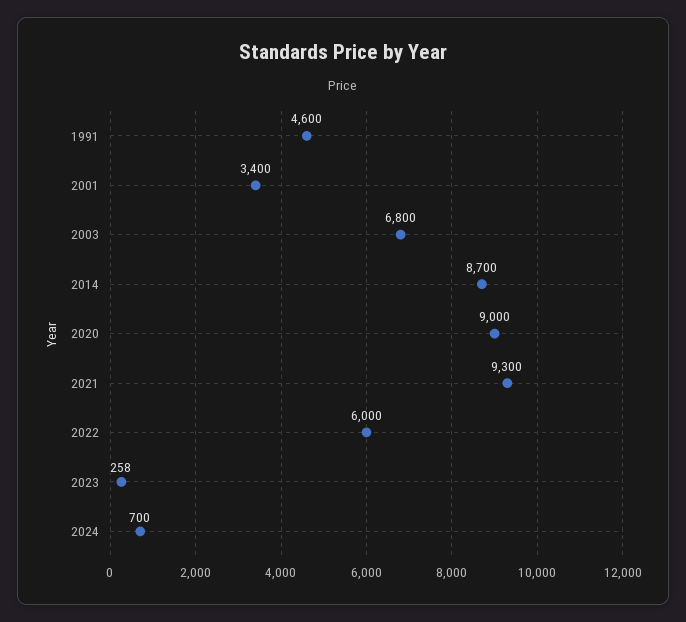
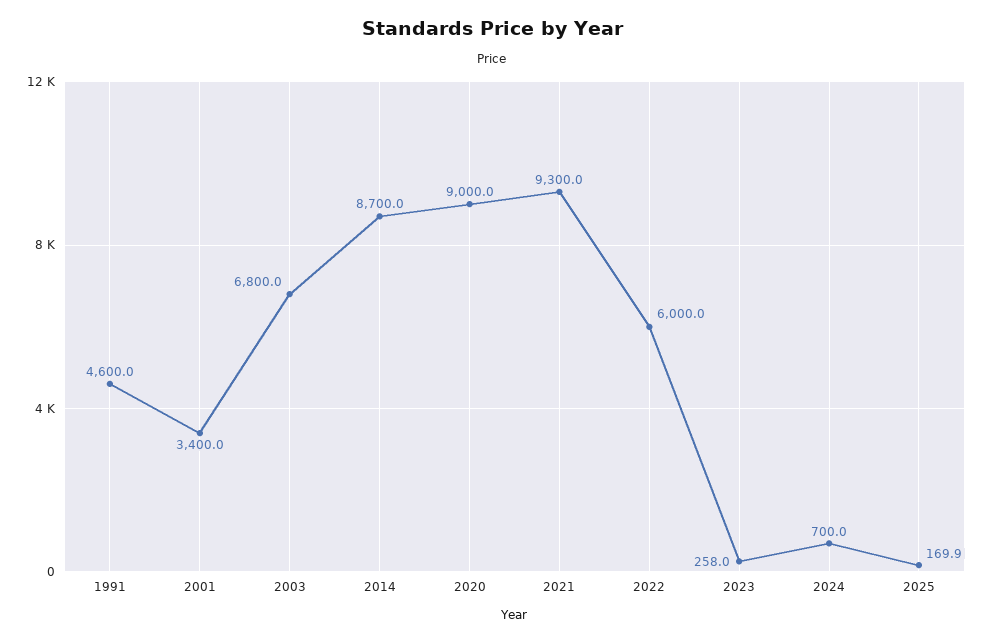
2025: none -> 169.9

